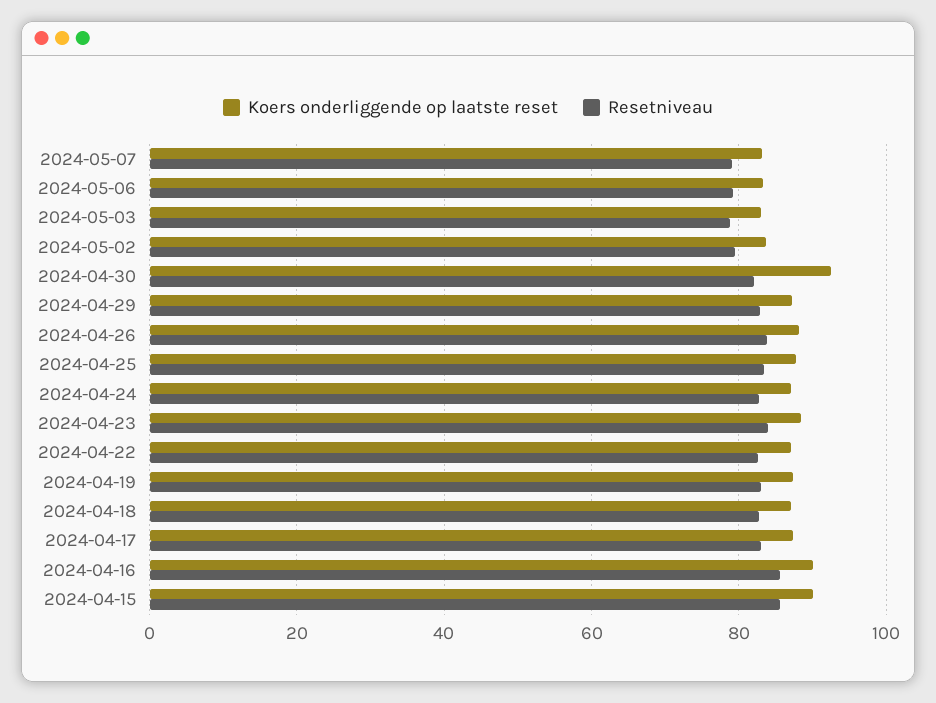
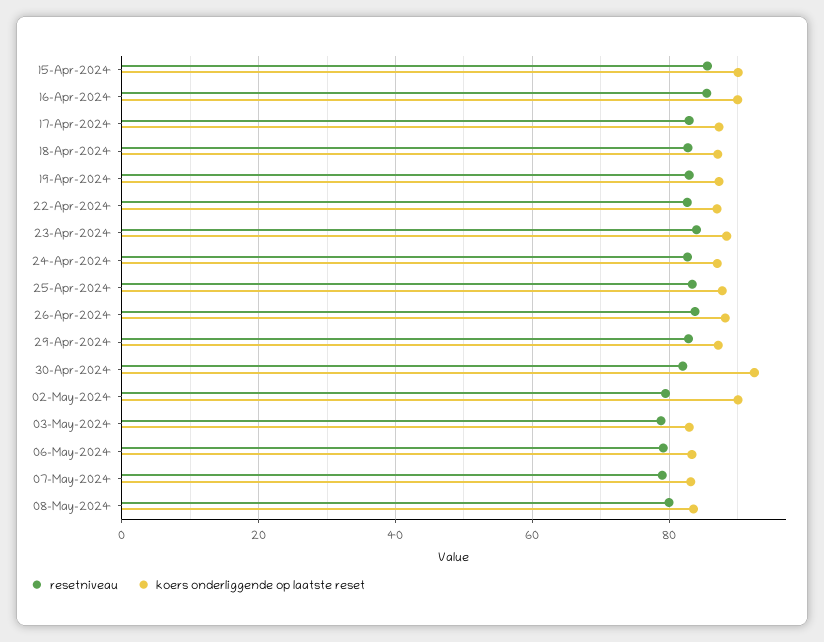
Koers onderliggende op laatste reset, 2024-05-02: 84 -> 90
Resetniveau, 08-May-2024: none -> 80
Koers onderliggende op laatste reset, 08-May-2024: none -> 84

